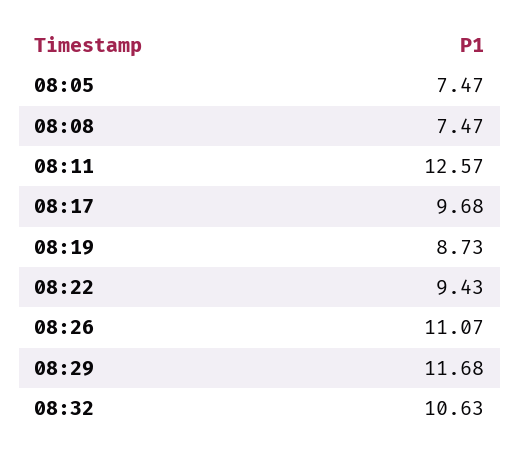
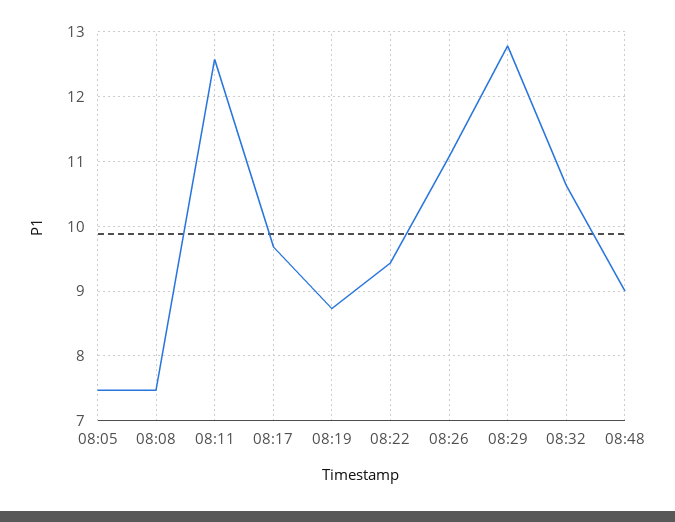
08:29: 11.68 -> 12.8
08:48: none -> 9

